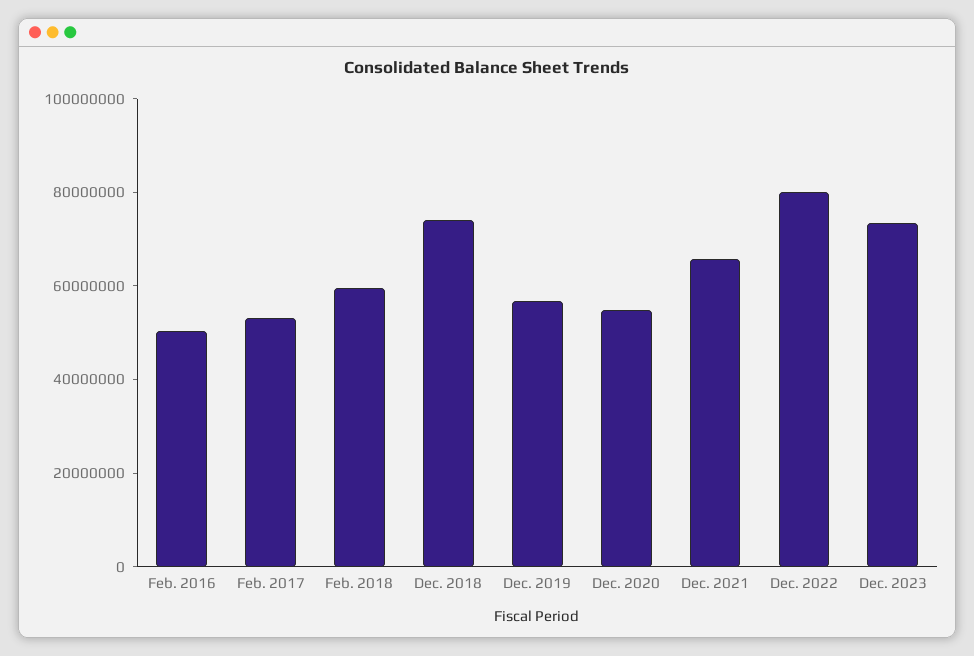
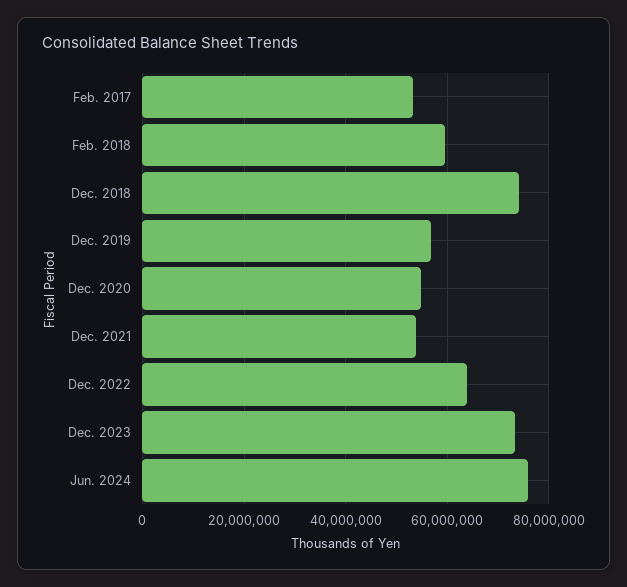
Feb. 2016: 50000000 -> none
Dec. 2021: 65000000 -> 54000000
Dec. 2022: 80000000 -> 64000000
Jun. 2024: none -> 76000000

